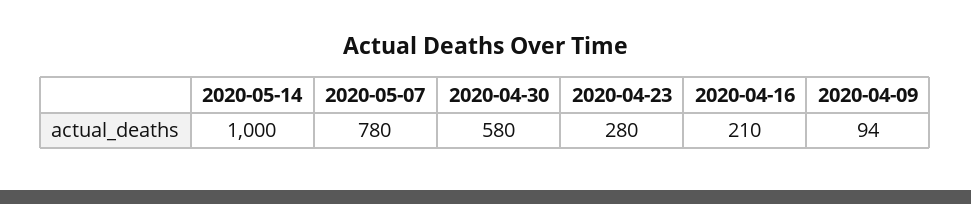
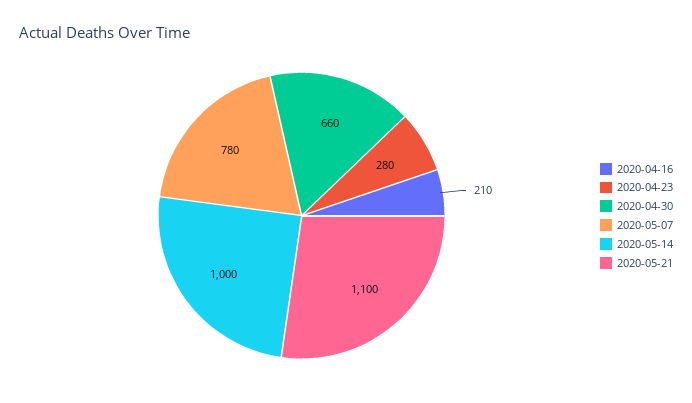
2020-04-30: 580 -> 660
2020-04-09: 94 -> none
2020-05-21: none -> 1100

